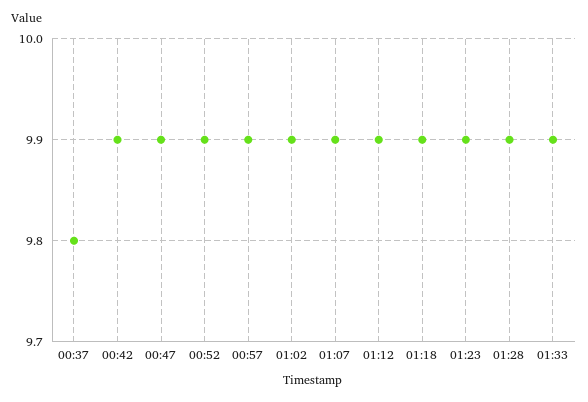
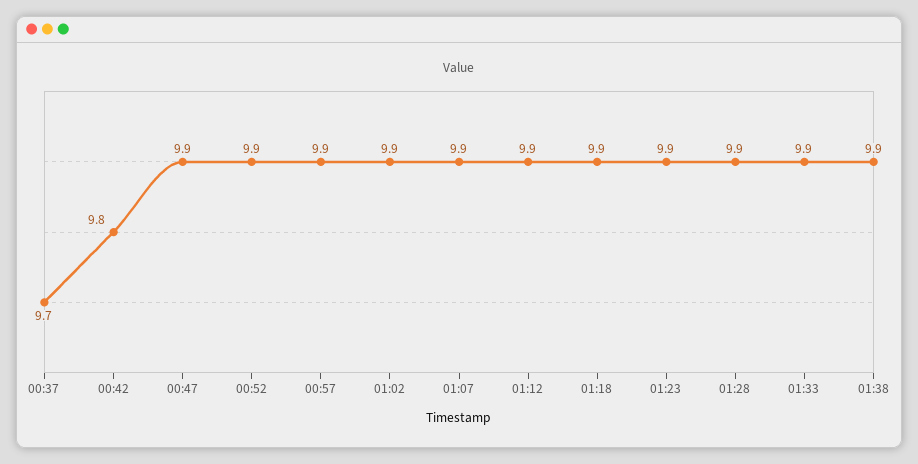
00:37: 9.8 -> 9.7
00:42: 9.9 -> 9.8
01:38: none -> 9.9

